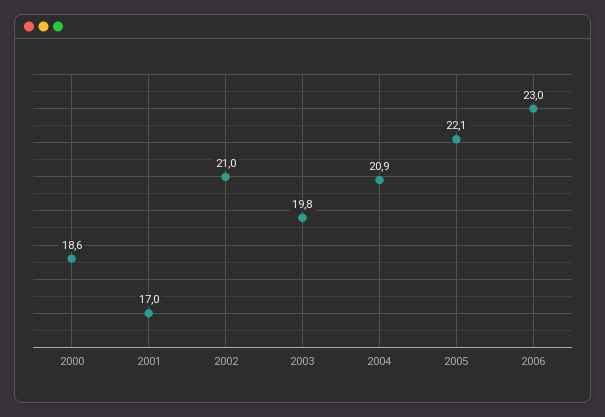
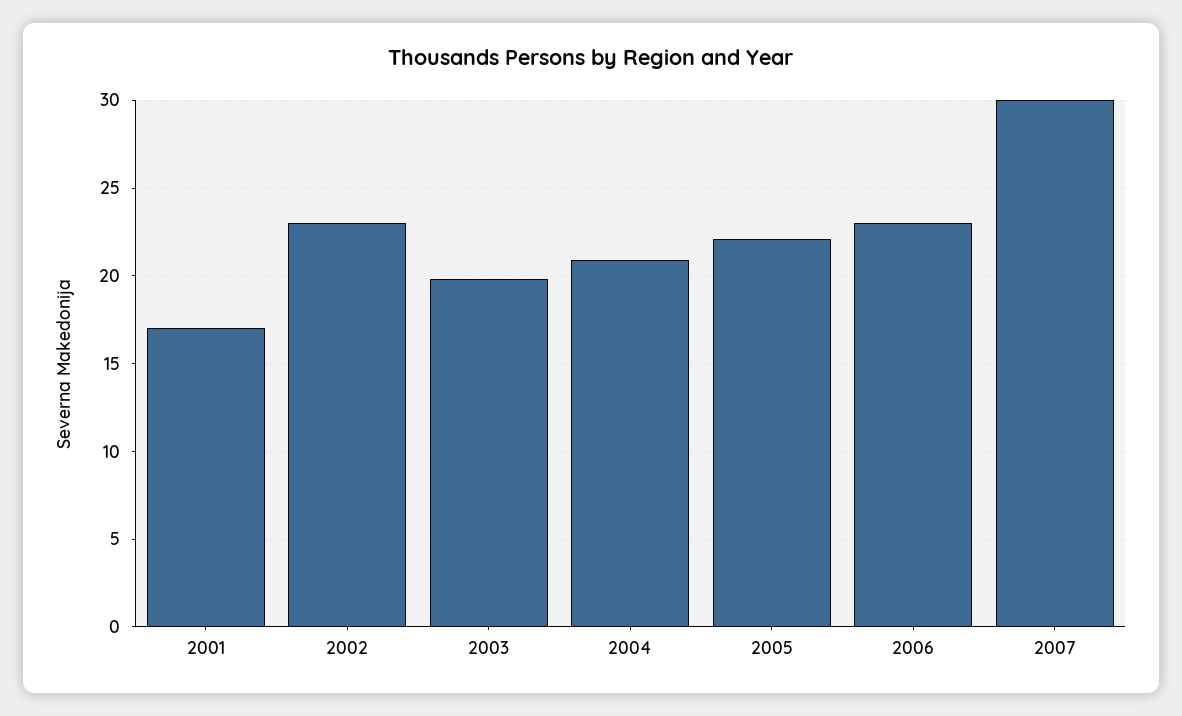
2000: 18.6 -> none
2002: 21 -> 23
2007: none -> 30

